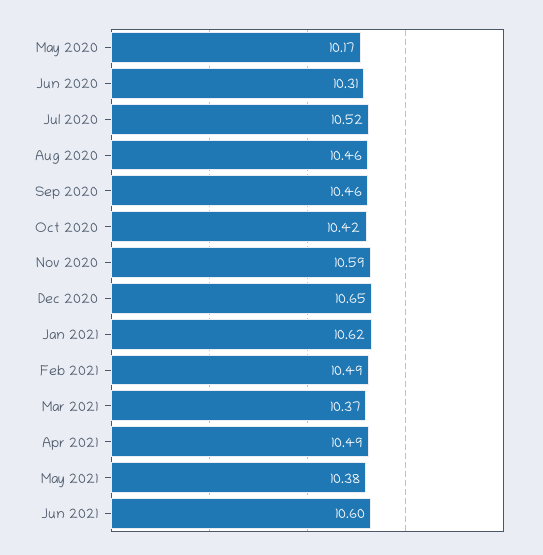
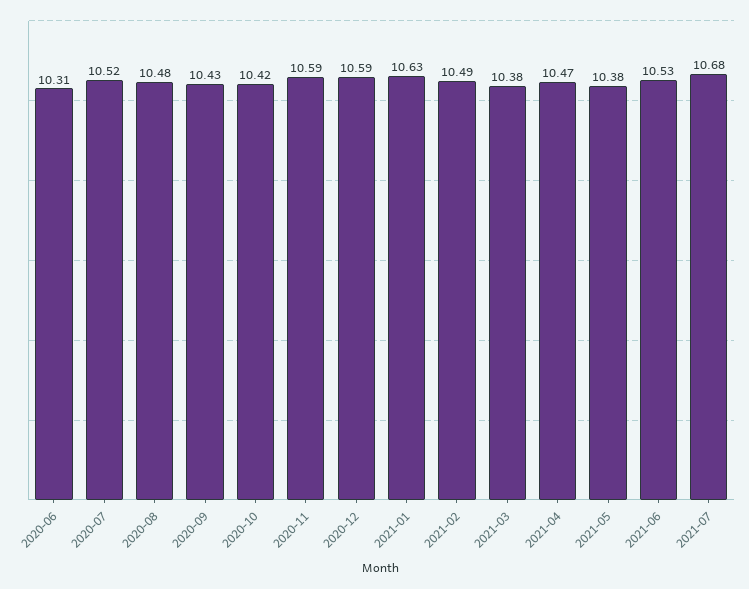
May 2020: 10.17 -> none
Aug 2020: 10.46 -> 10.48
Sep 2020: 10.46 -> 10.43
Dec 2020: 10.65 -> 10.59
Jan 2021: 10.62 -> 10.63
Mar 2021: 10.37 -> 10.38
Apr 2021: 10.49 -> 10.47
Jun 2021: 10.6 -> 10.53
2021-07: none -> 10.68

